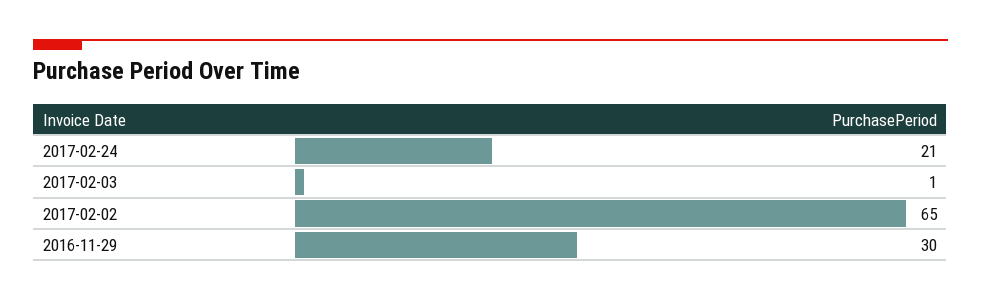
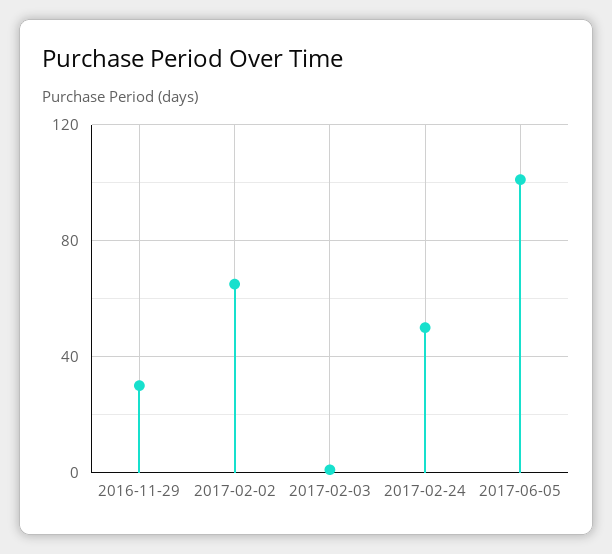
2017-02-24: 21 -> 50
2017-06-05: none -> 100

